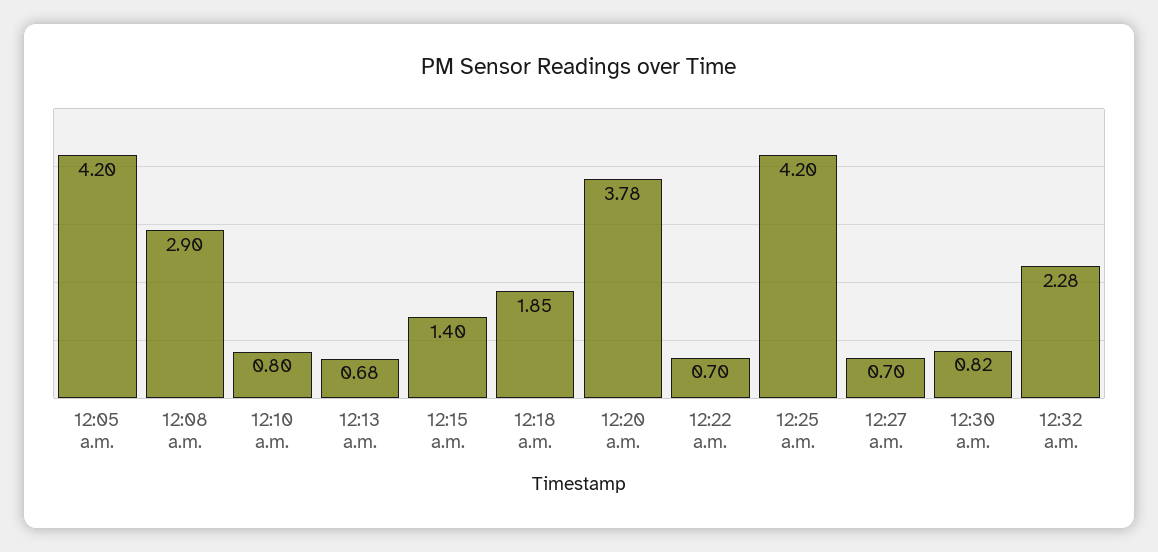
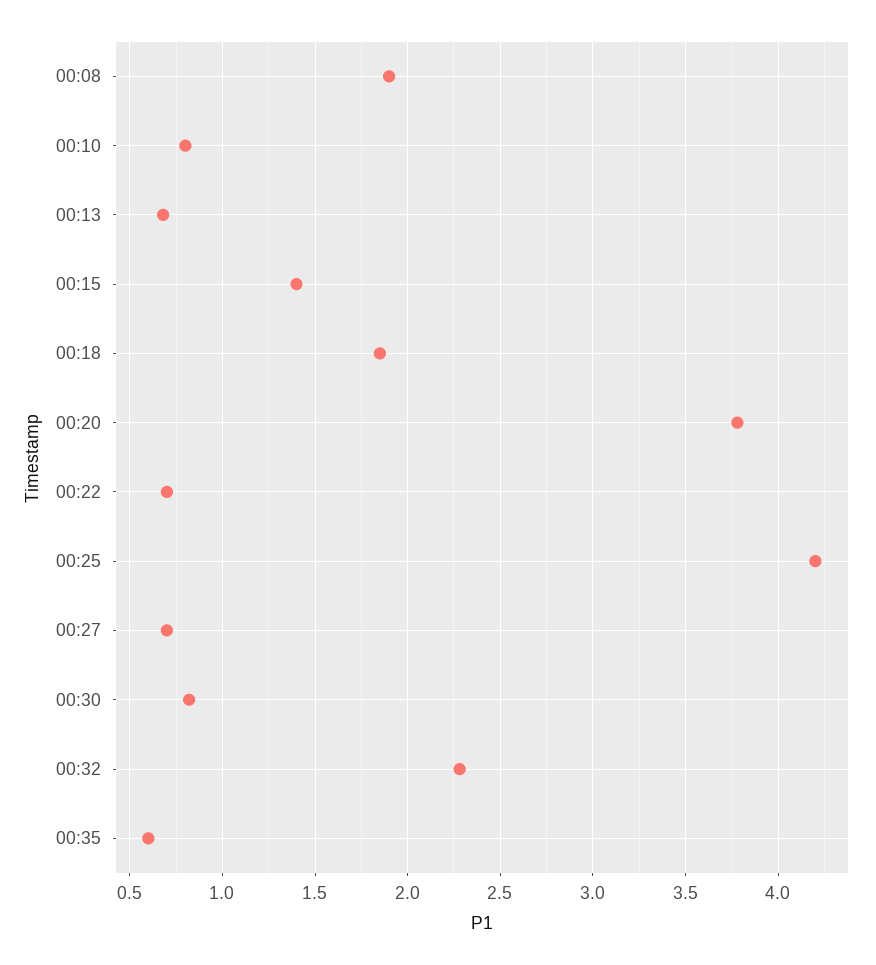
12:05 a.m.: 4.2 -> none
12:08 a.m.: 2.9 -> 1.9
00:35: none -> 0.6

